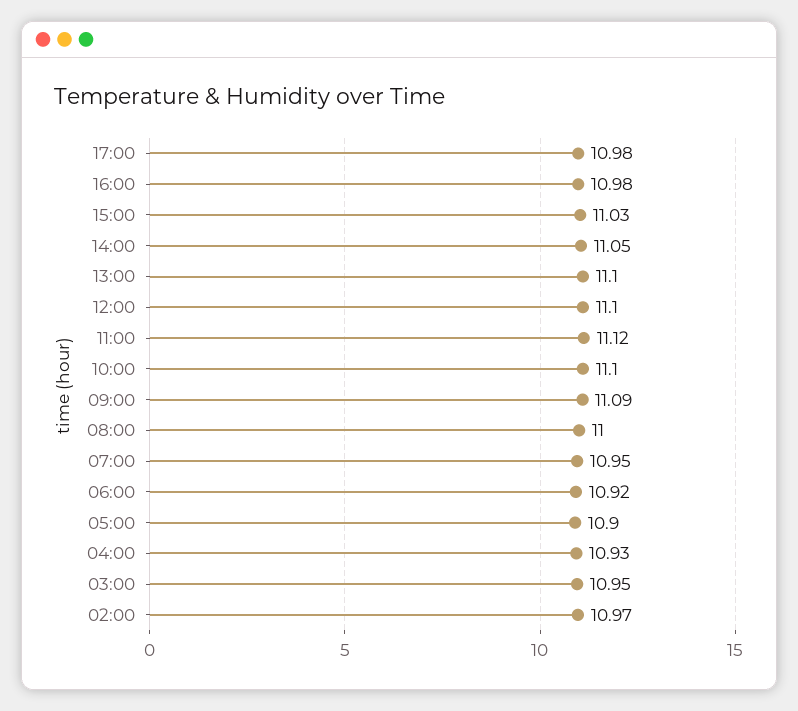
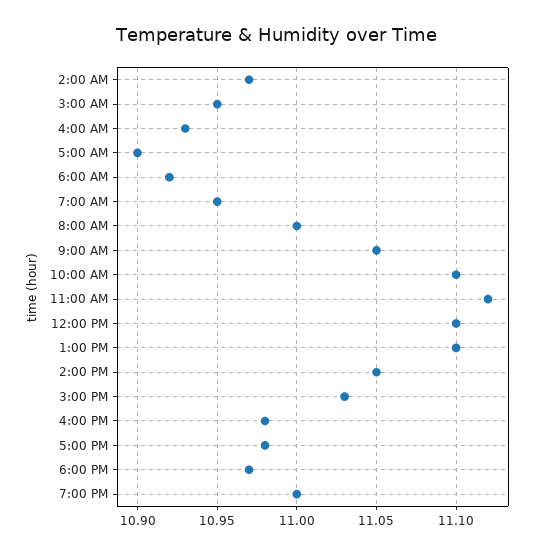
09:00: 11.09 -> 11.05
6:00 PM: none -> 10.97
7:00 PM: none -> 11

